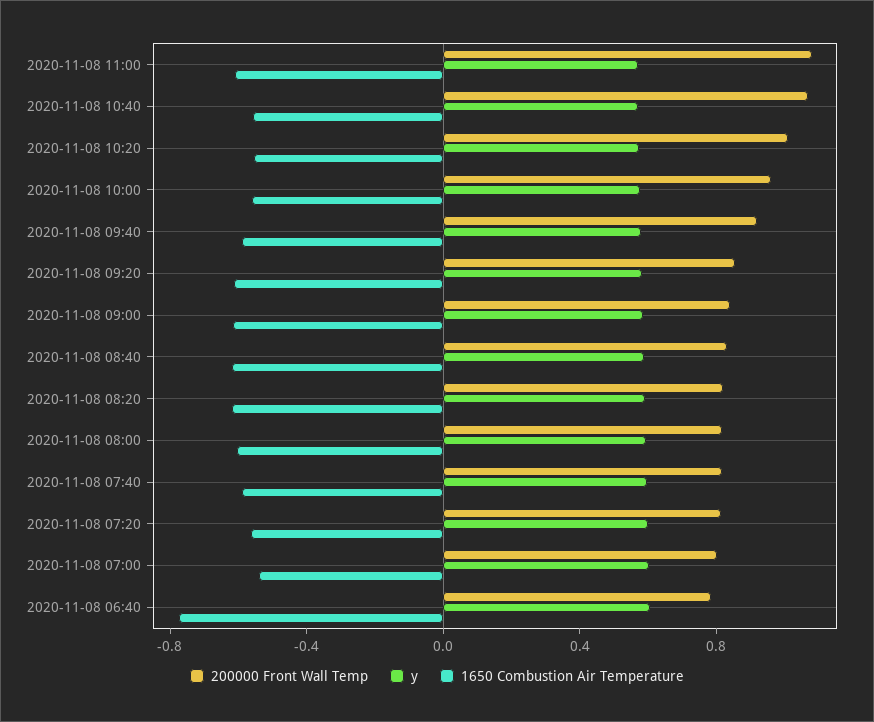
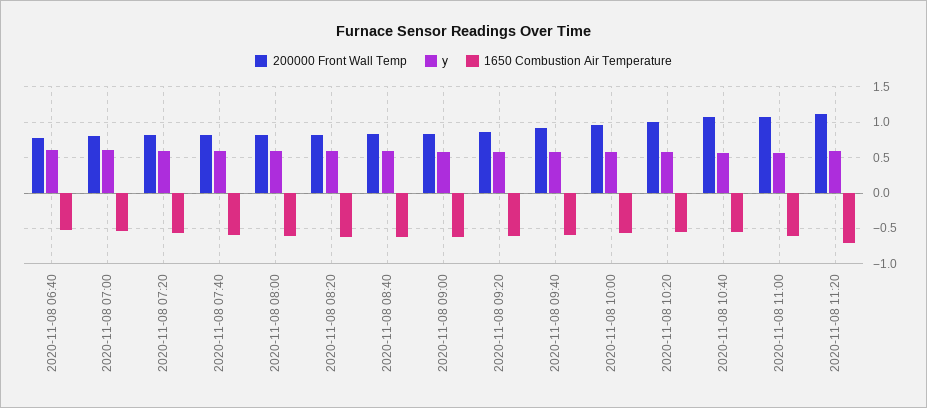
1650 Combustion Air Temperature, 2020-11-08 06:40: -0.8 -> -0.5
200000 Front Wall Temp, 2020-11-08 11:20: none -> 1.1
y, 2020-11-08 11:20: none -> 0.6
1650 Combustion Air Temperature, 2020-11-08 11:20: none -> -0.7

